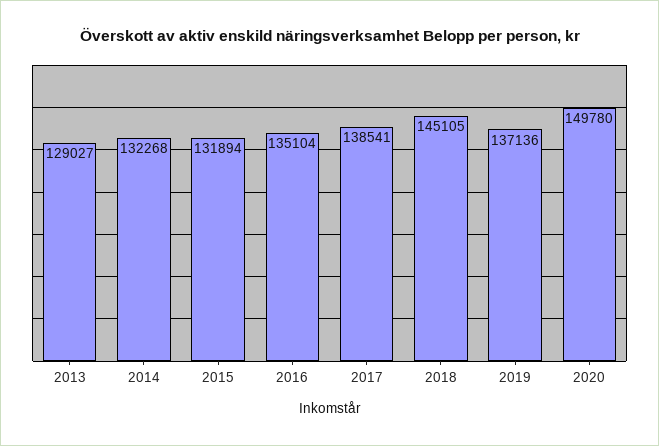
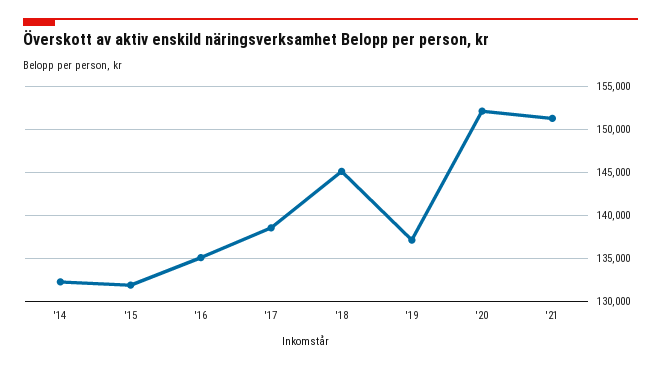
2013: 129027 -> none
2020: 149780 -> 152000
'21: none -> 151000

